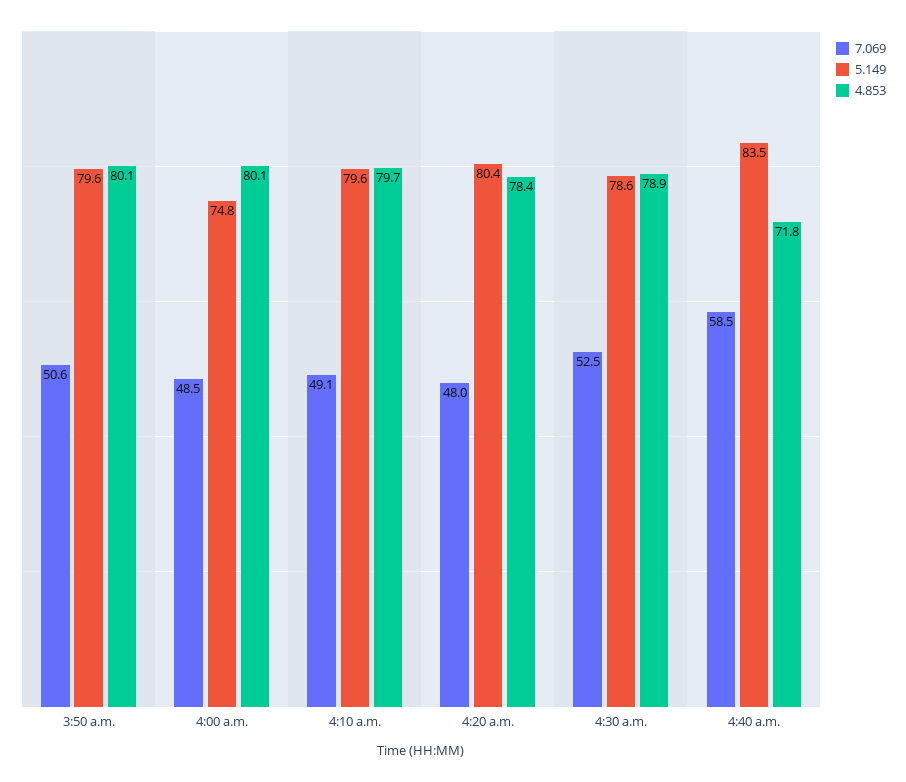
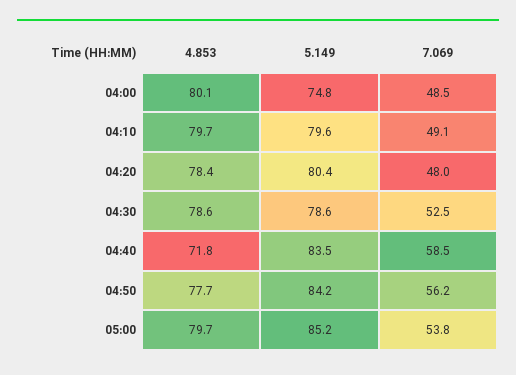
7.069, 3:50 a.m.: 50.6 -> none
5.149, 3:50 a.m.: 79.6 -> none
4.853, 3:50 a.m.: 80.1 -> none
4.853, 4:30 a.m.: 78.9 -> 78.6
4.853, 04:50: none -> 77.7
5.149, 04:50: none -> 84.2
7.069, 04:50: none -> 56.2
4.853, 05:00: none -> 79.7
5.149, 05:00: none -> 85.2
7.069, 05:00: none -> 53.8

